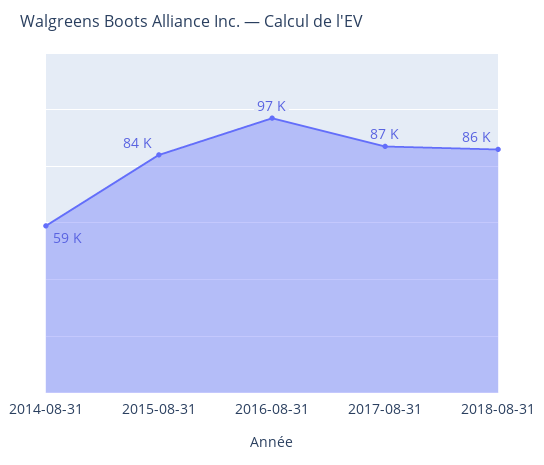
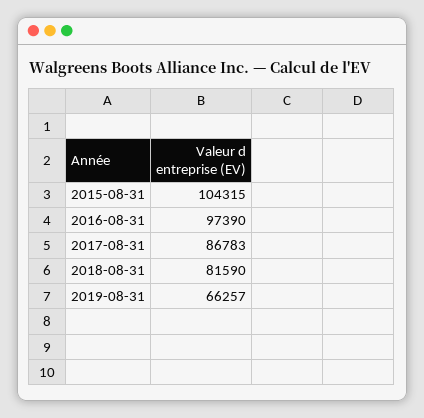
2014-08-31: 59000 -> none
2015-08-31: 84000 -> 104315
2018-08-31: 86000 -> 81590
2019-08-31: none -> 66257

